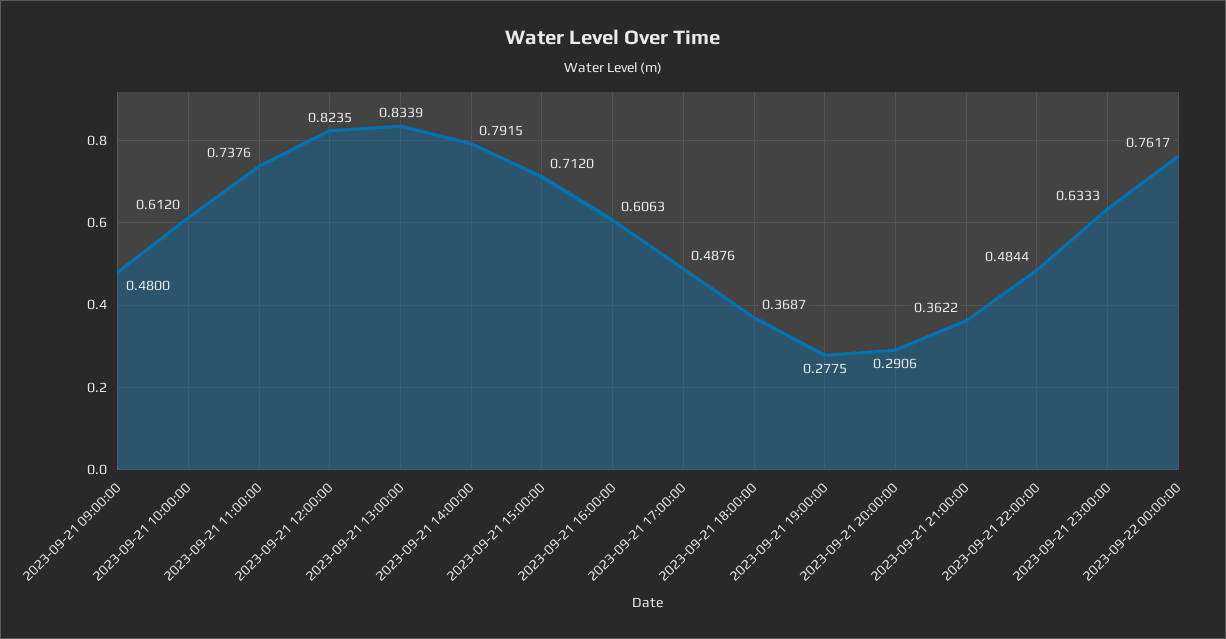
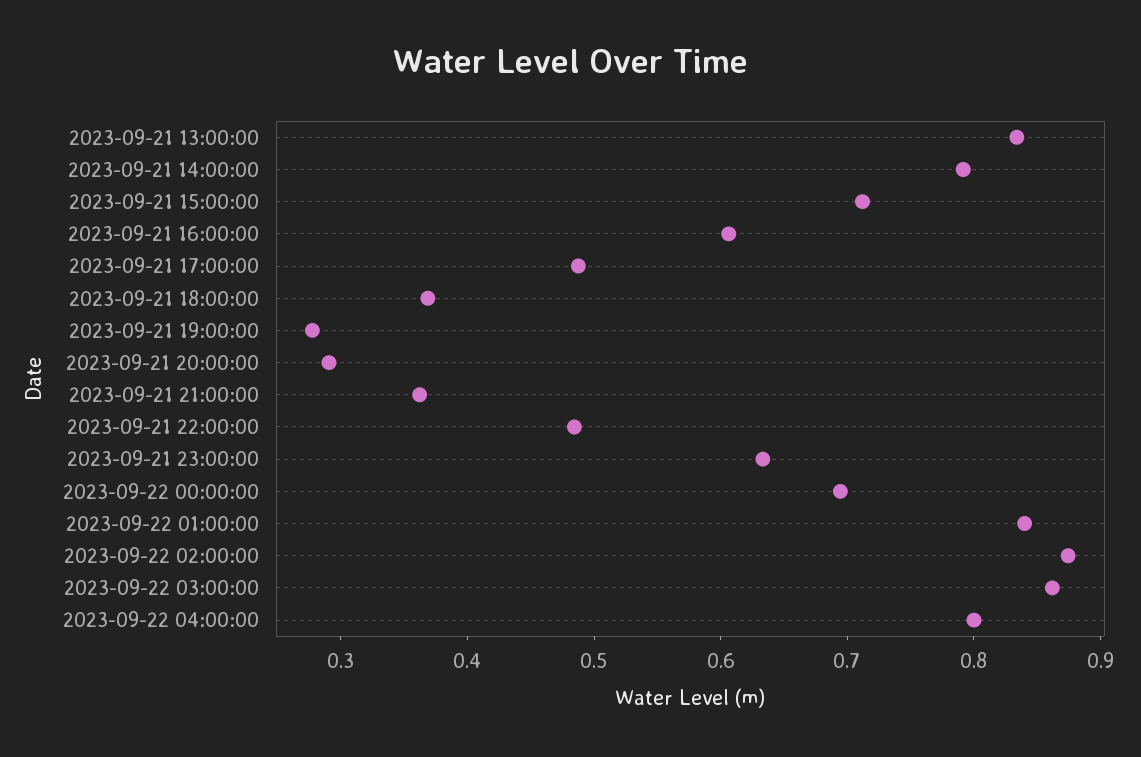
2023-09-21 09:00:00: 0.48 -> none
2023-09-21 10:00:00: 0.612 -> none
2023-09-21 11:00:00: 0.7376 -> none
2023-09-21 12:00:00: 0.8235 -> none
2023-09-22 00:00:00: 0.7617 -> 0.7
2023-09-22 01:00:00: none -> 0.84
2023-09-22 02:00:00: none -> 0.88
2023-09-22 03:00:00: none -> 0.86
2023-09-22 04:00:00: none -> 0.8

